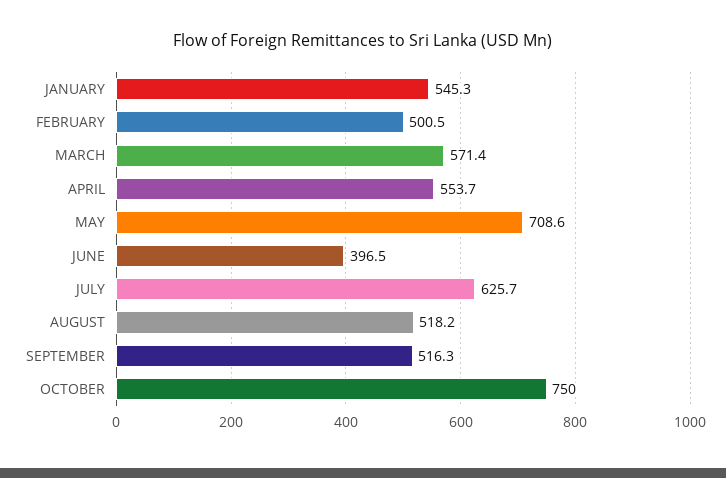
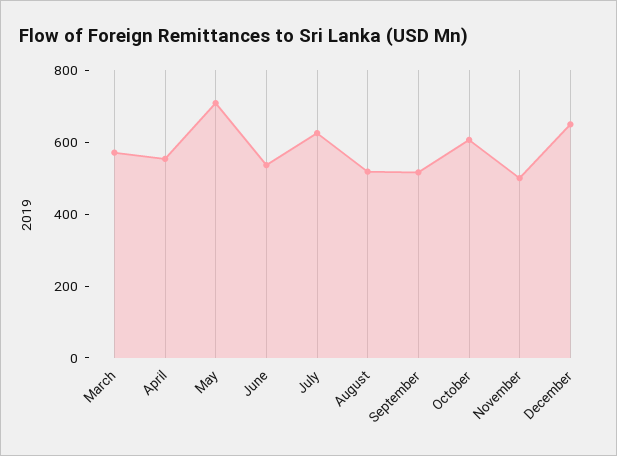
JANUARY: 545.3 -> none
FEBRUARY: 500.5 -> none
JUNE: 396.5 -> 550
OCTOBER: 750 -> 600
November: none -> 500
December: none -> 650

